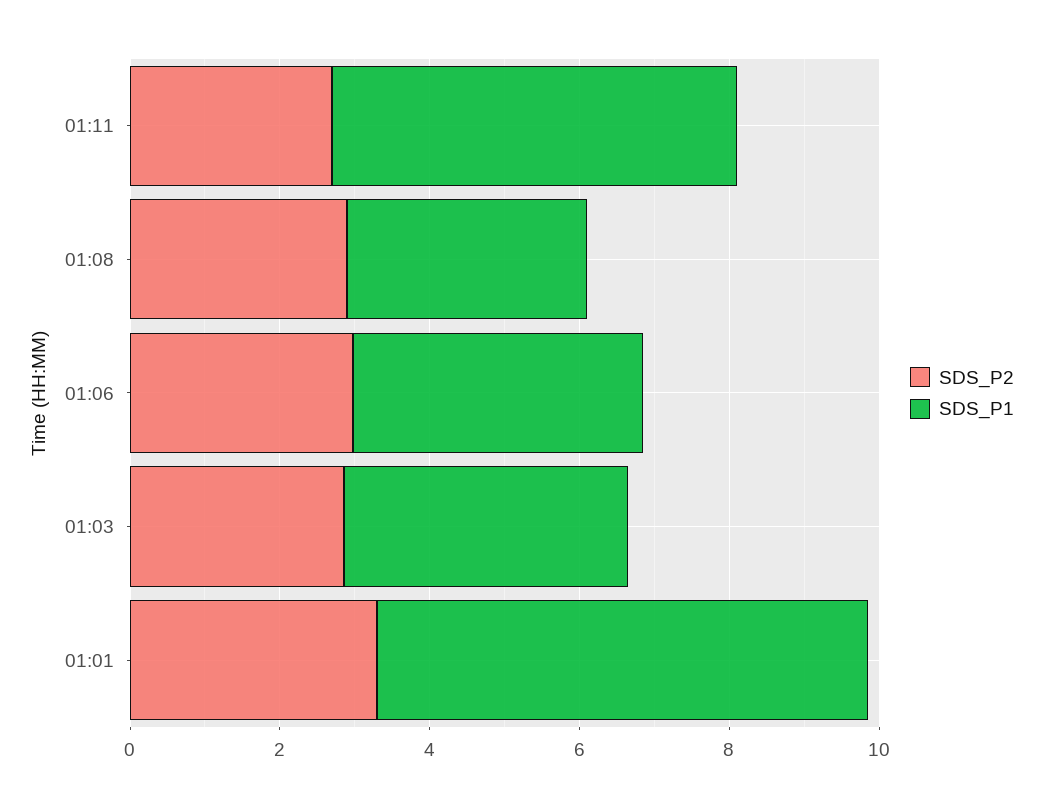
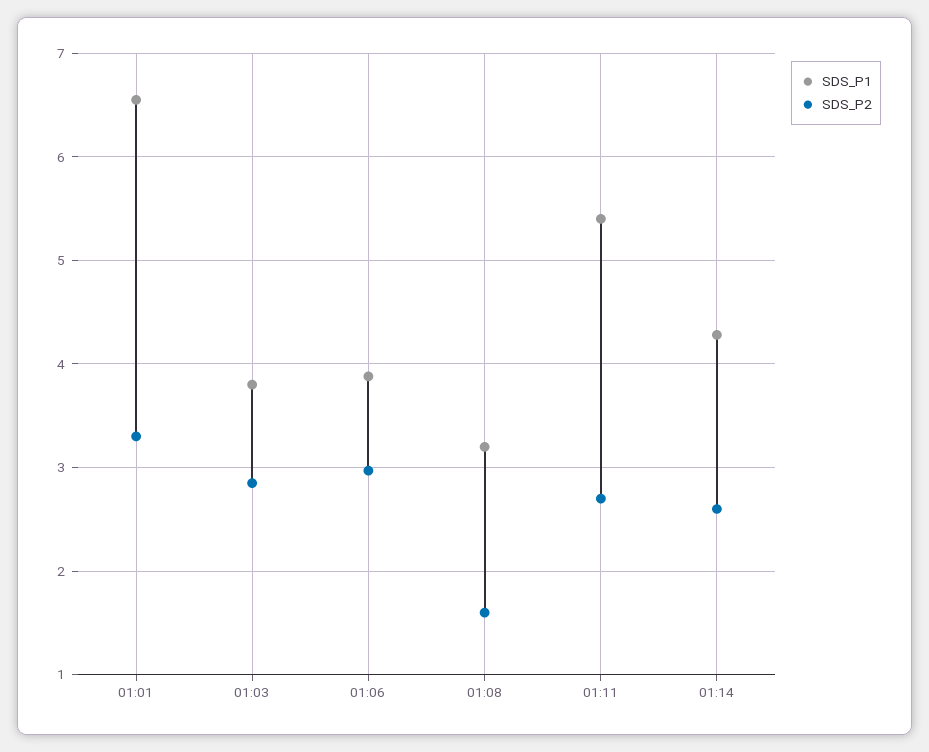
SDS_P2, 01:08: 3 -> 1.6
SDS_P1, 01:14: none -> 4.3
SDS_P2, 01:14: none -> 2.6

